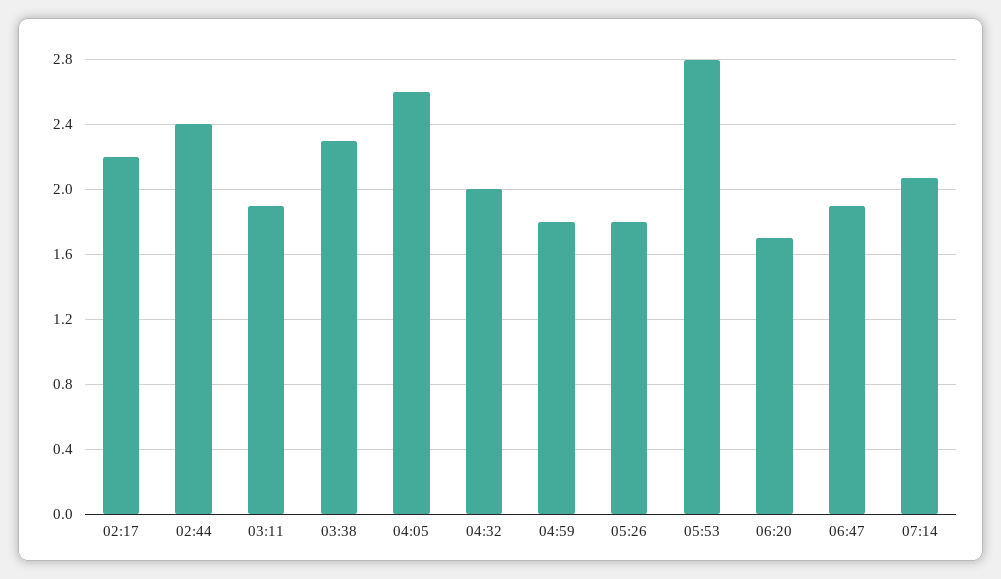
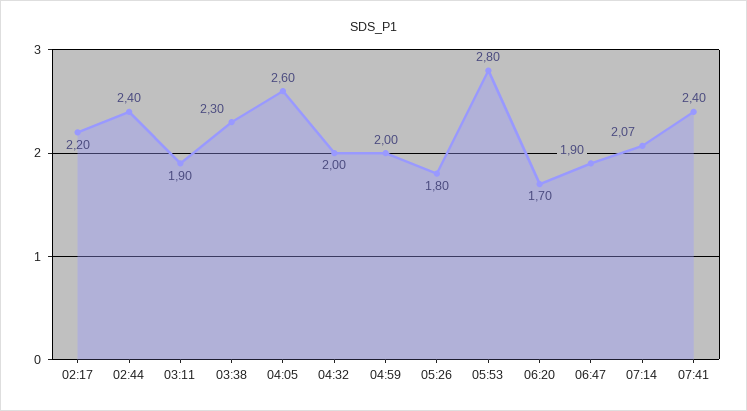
04:59: 1.8 -> 2
07:41: none -> 2.4

